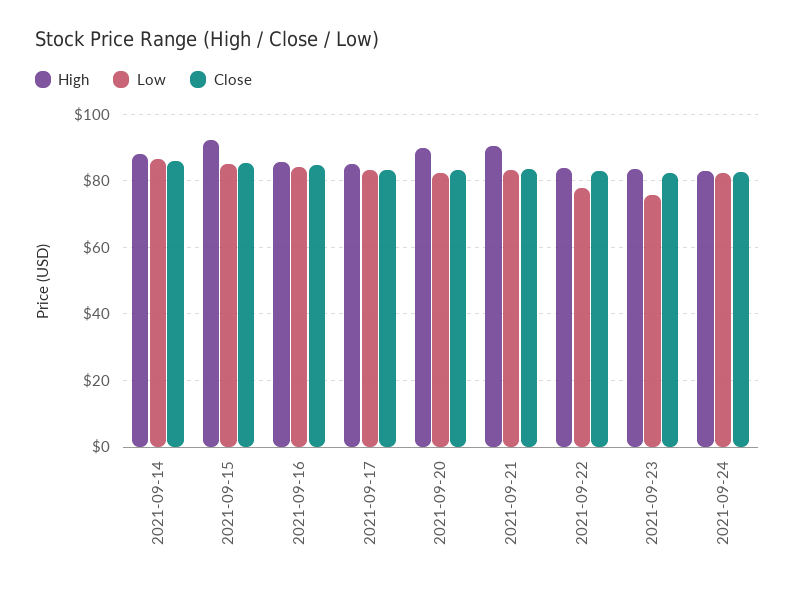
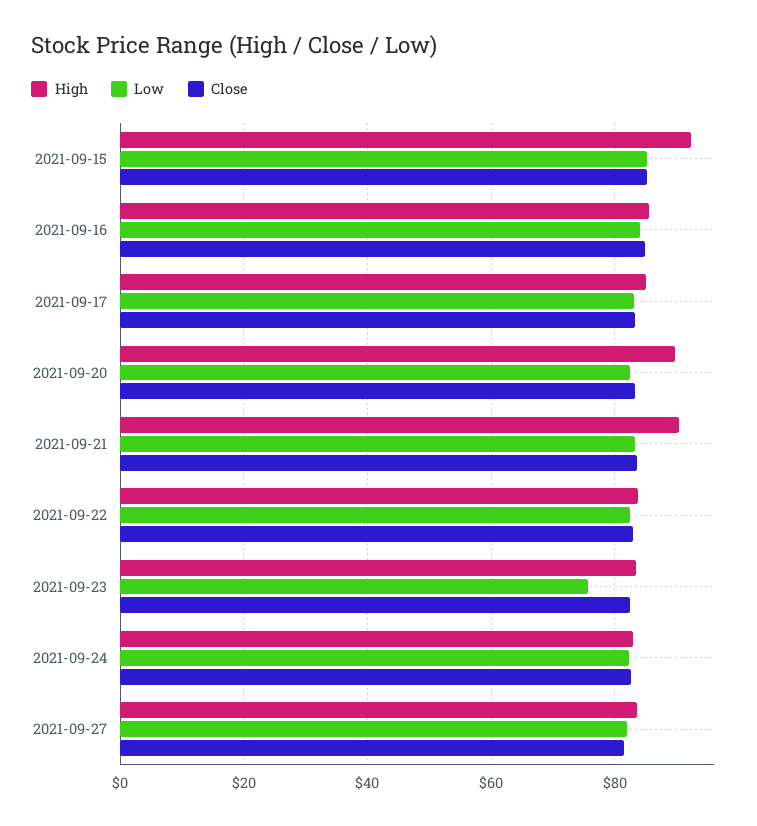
High, 2021-09-14: 88 -> none
Low, 2021-09-14: 86 -> none
Close, 2021-09-14: 86 -> none
Low, 2021-09-22: 78 -> 82
High, 2021-09-27: none -> 84
Low, 2021-09-27: none -> 82
Close, 2021-09-27: none -> 82

